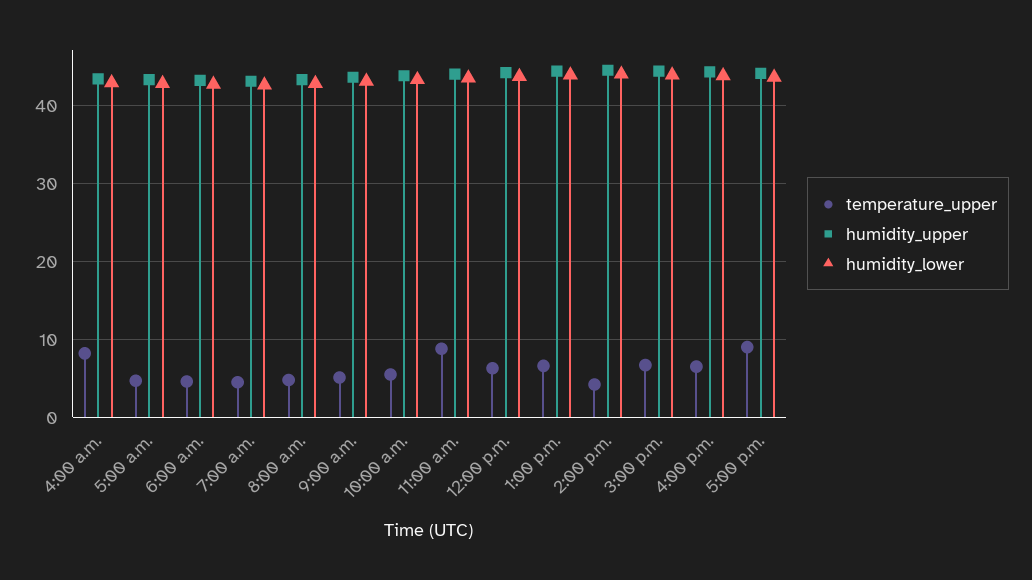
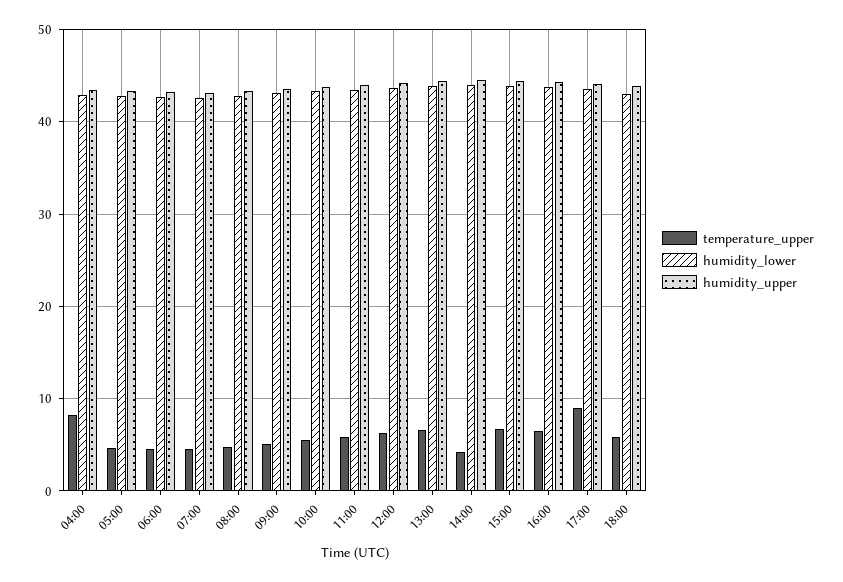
temperature_upper, 11:00 a.m.: 9 -> 6
temperature_upper, 18:00: none -> 6
humidity_lower, 18:00: none -> 43
humidity_upper, 18:00: none -> 44

